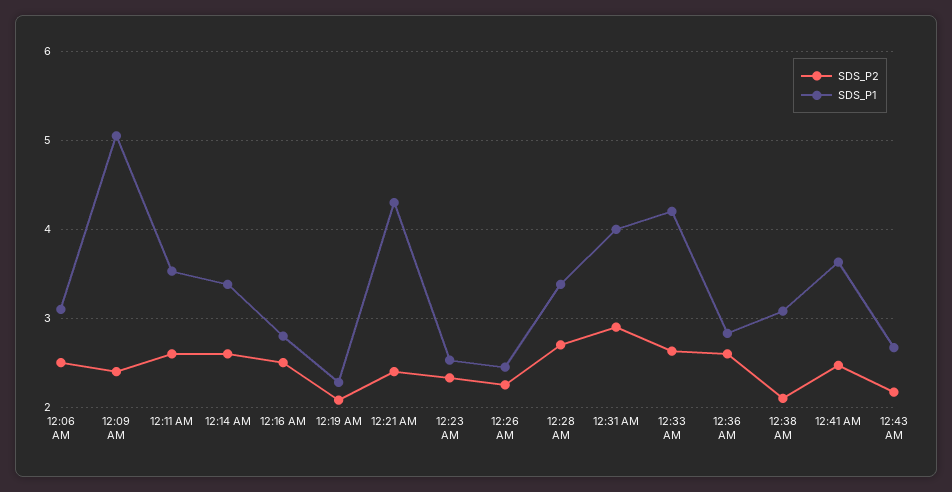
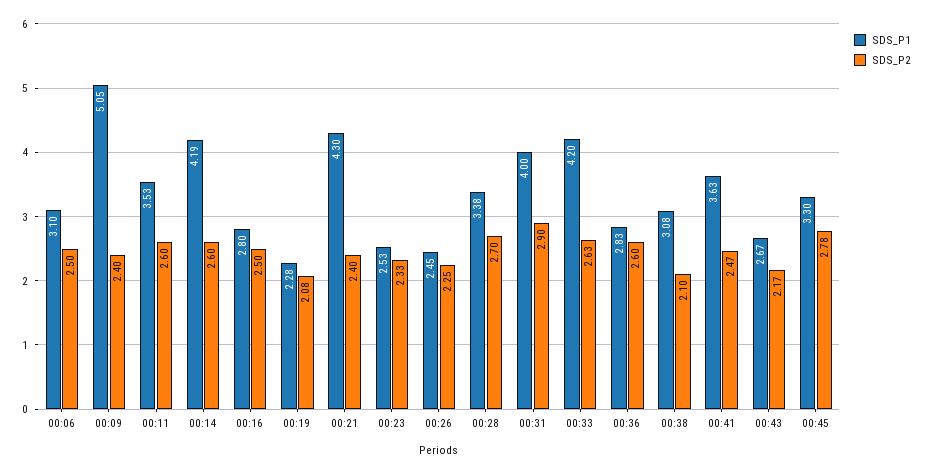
SDS_P1, 12:14 AM: 3.4 -> 4.19
SDS_P1, 00:45: none -> 3.3
SDS_P2, 00:45: none -> 2.78

